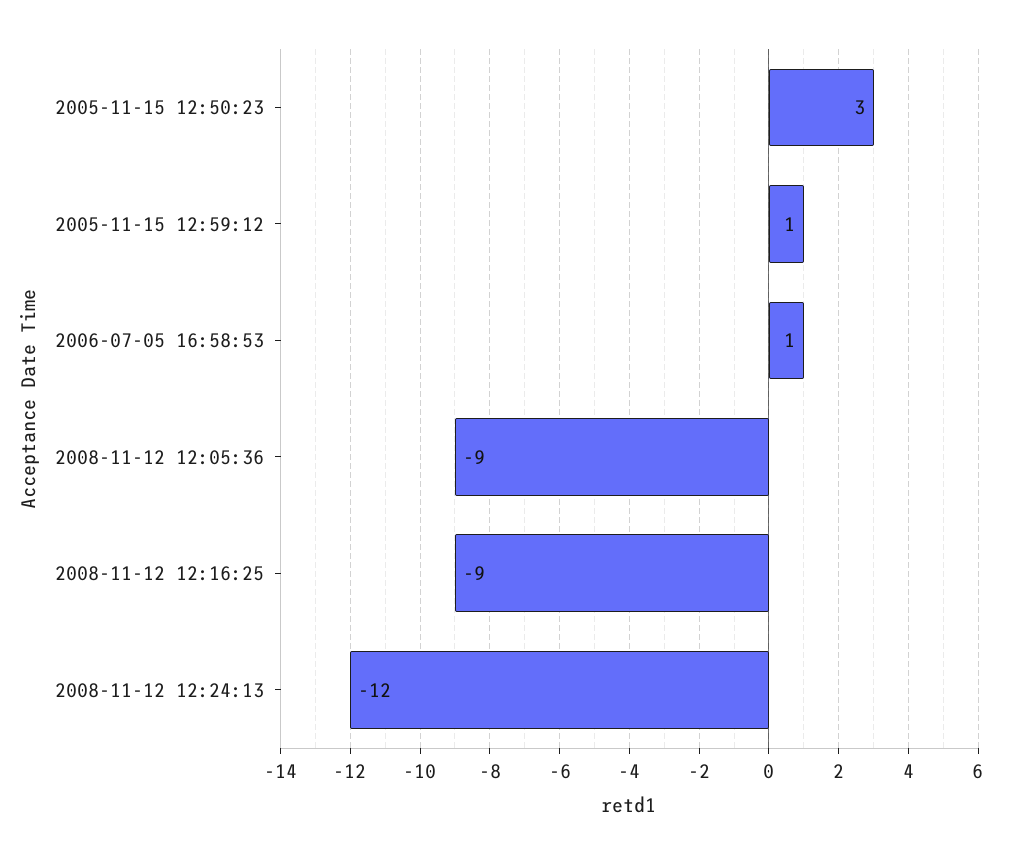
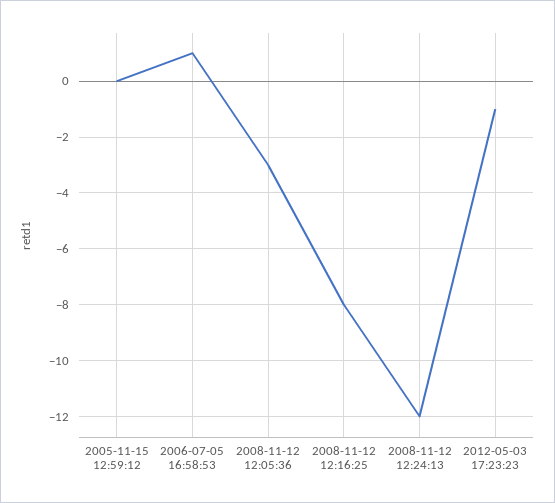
2005-11-15 12:50:23: 3 -> none
2005-11-15 12:59:12: 1 -> 0
2008-11-12 12:05:36: -9 -> -3
2008-11-12 12:16:25: -9 -> -8
2012-05-03 17:23:23: none -> -1

